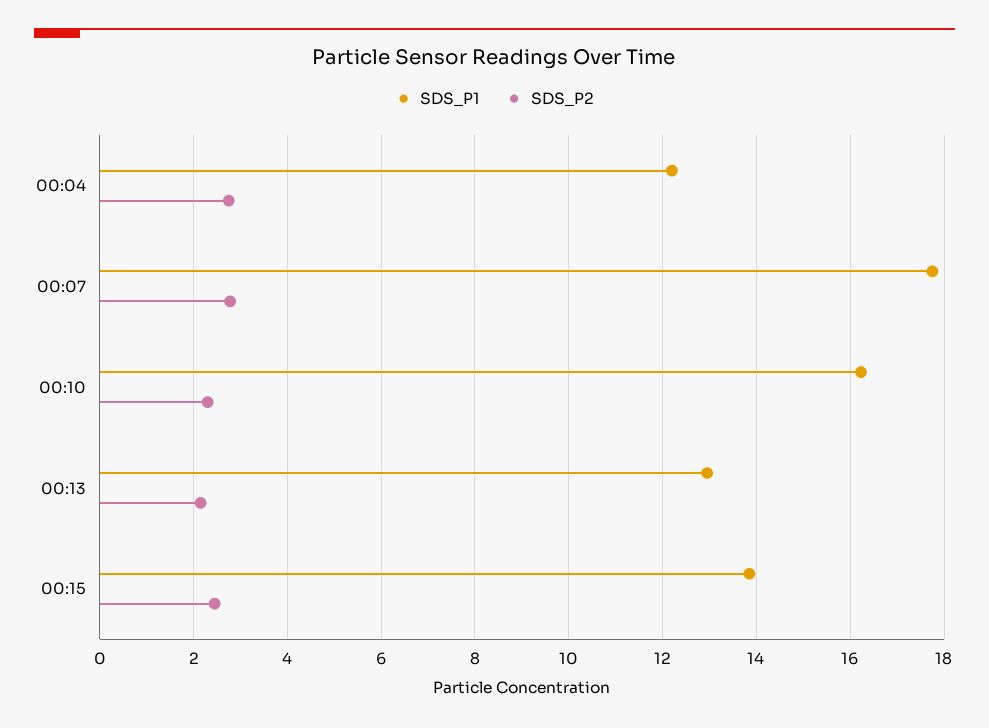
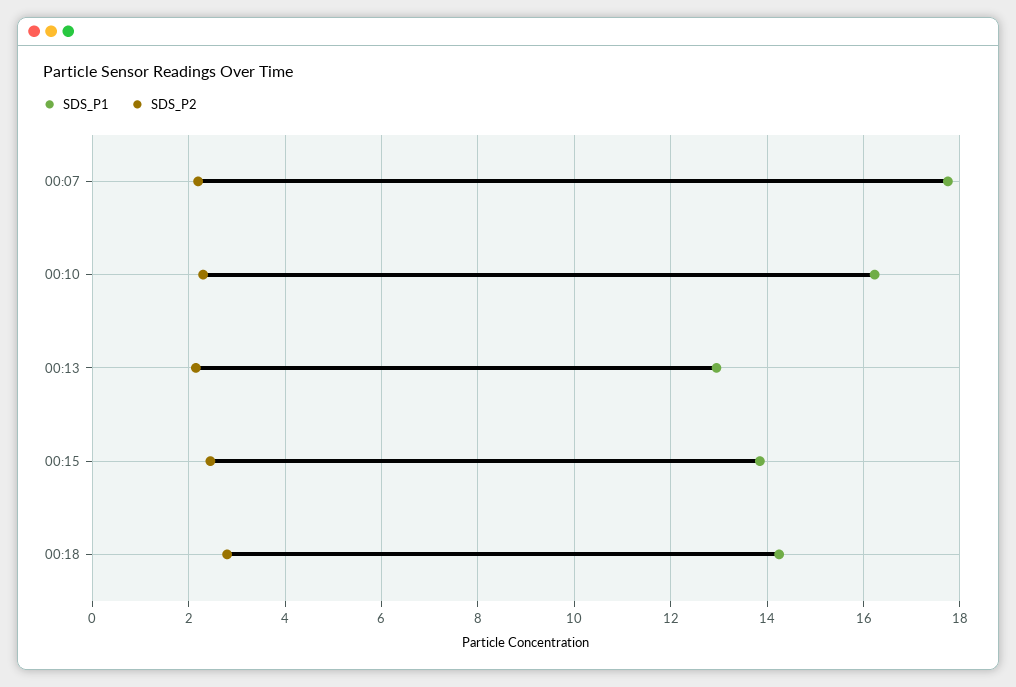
SDS_P1, 00:04: 12.2 -> none
SDS_P2, 00:04: 2.8 -> none
SDS_P2, 00:07: 2.8 -> 2.2
SDS_P1, 00:18: none -> 14.2
SDS_P2, 00:18: none -> 2.8

